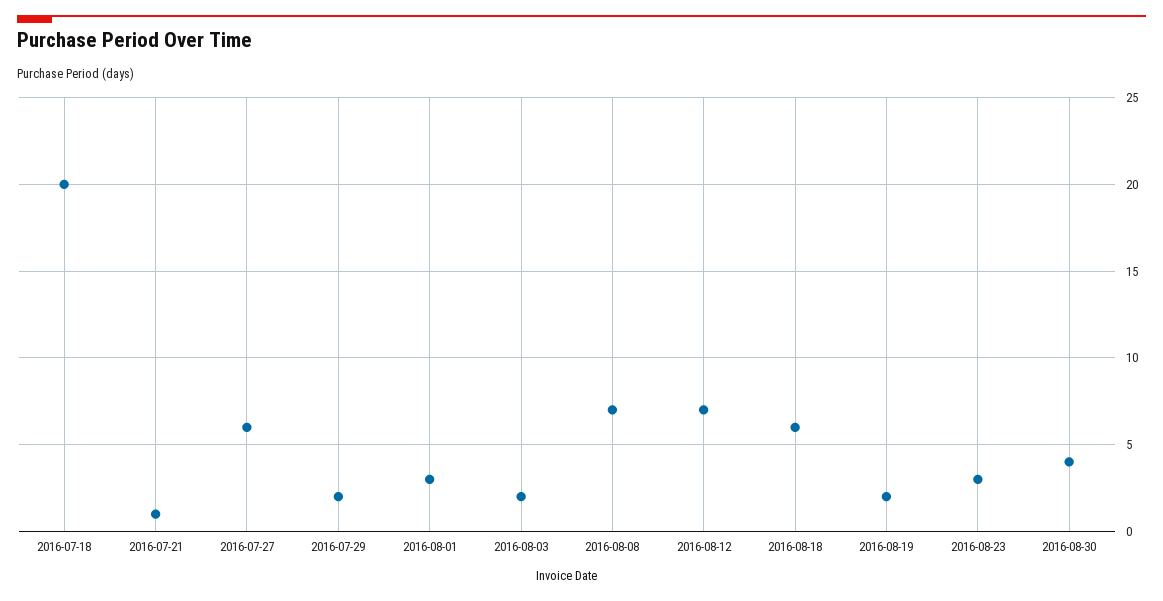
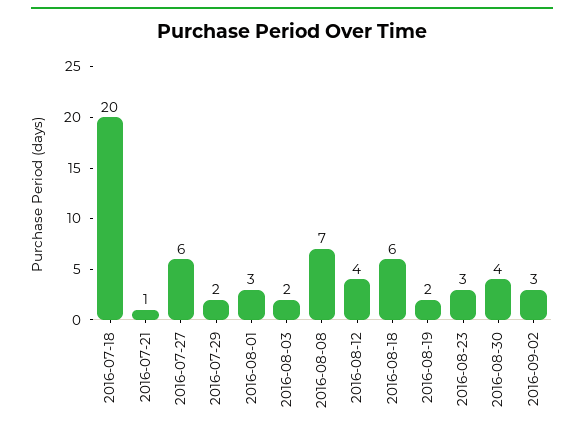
2016-08-12: 7 -> 4
2016-09-02: none -> 3

